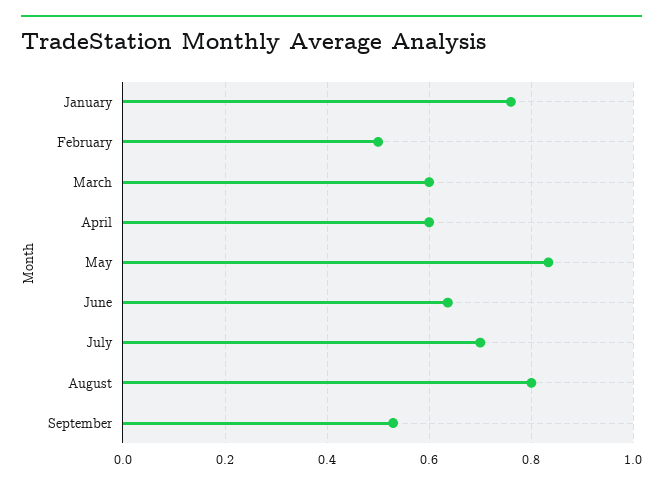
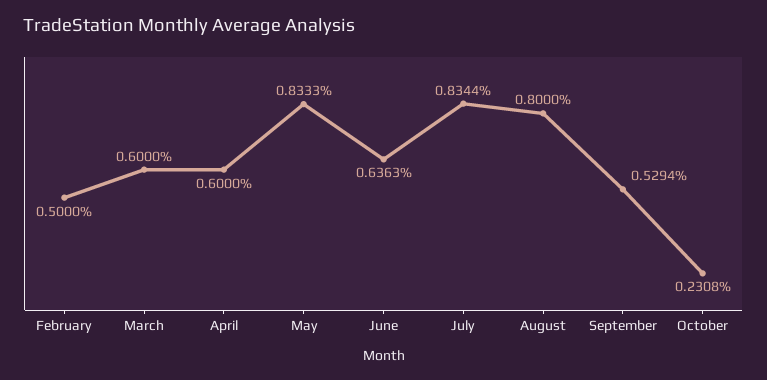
January: 0.76 -> none
July: 0.7 -> 0.8344
October: none -> 0.2308

